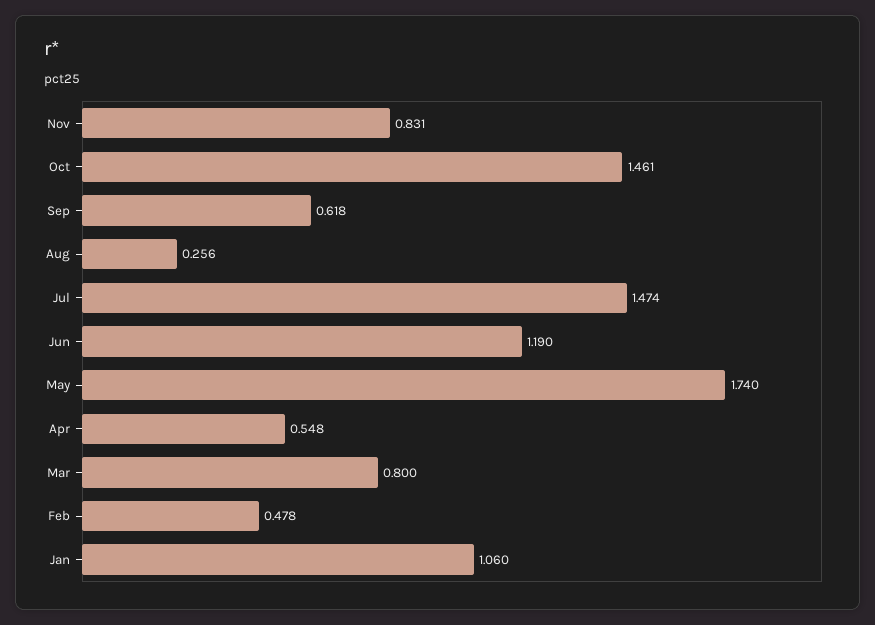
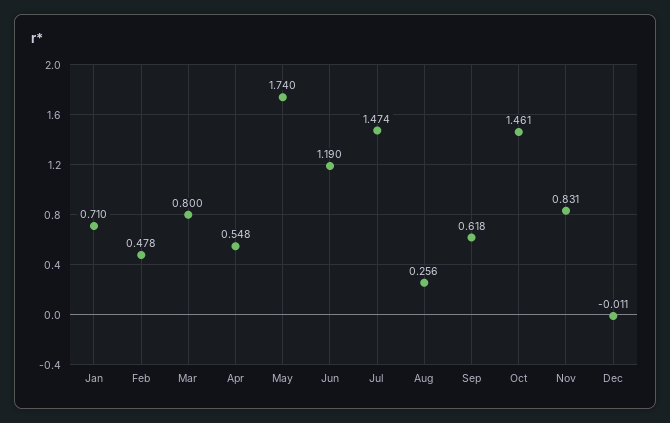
Jan: 1.06 -> 0.71
Dec: none -> -0.011

